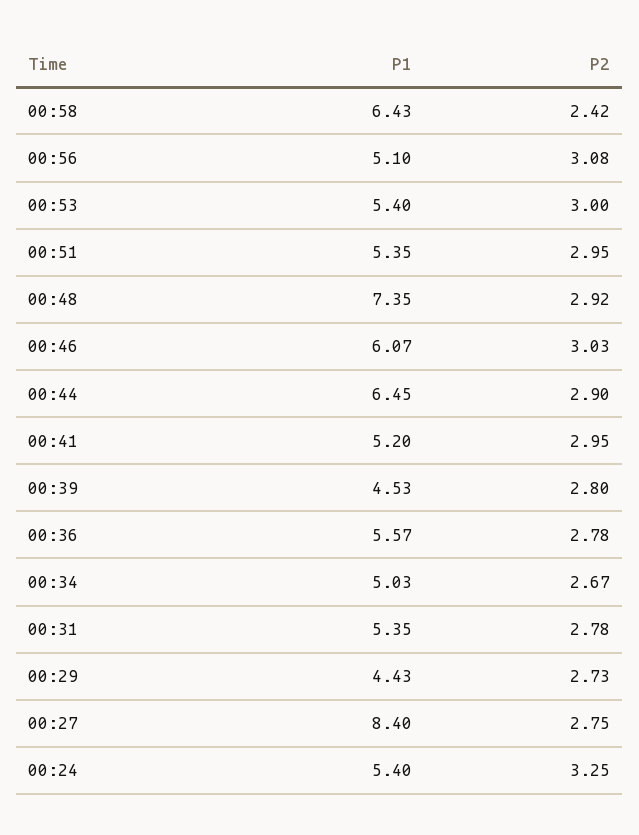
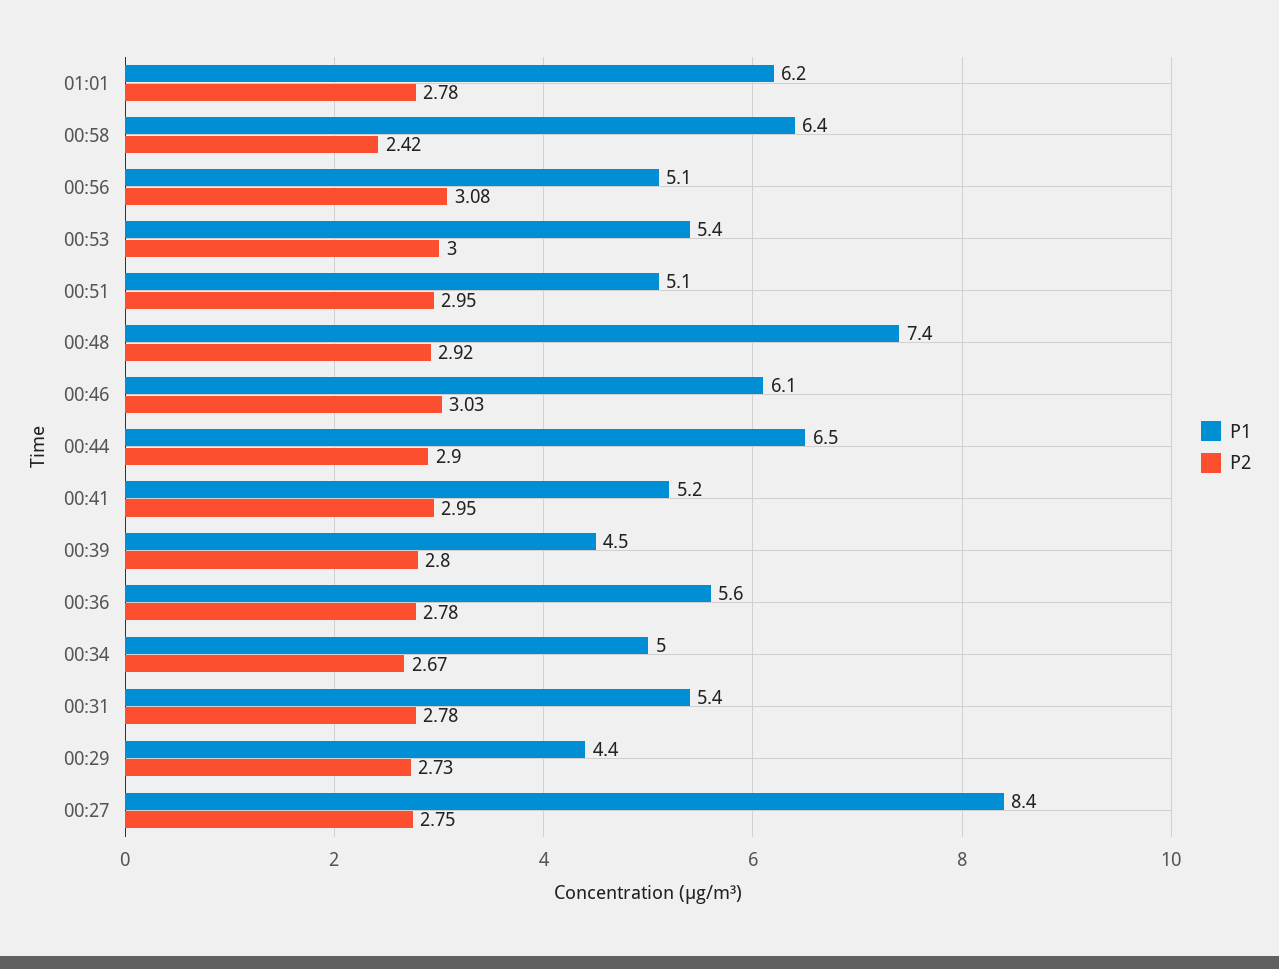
P1, 00:51: 5.35 -> 5.1
P1, 00:24: 5.4 -> none
P2, 00:24: 3.25 -> none
P1, 01:01: none -> 6.2
P2, 01:01: none -> 2.78

